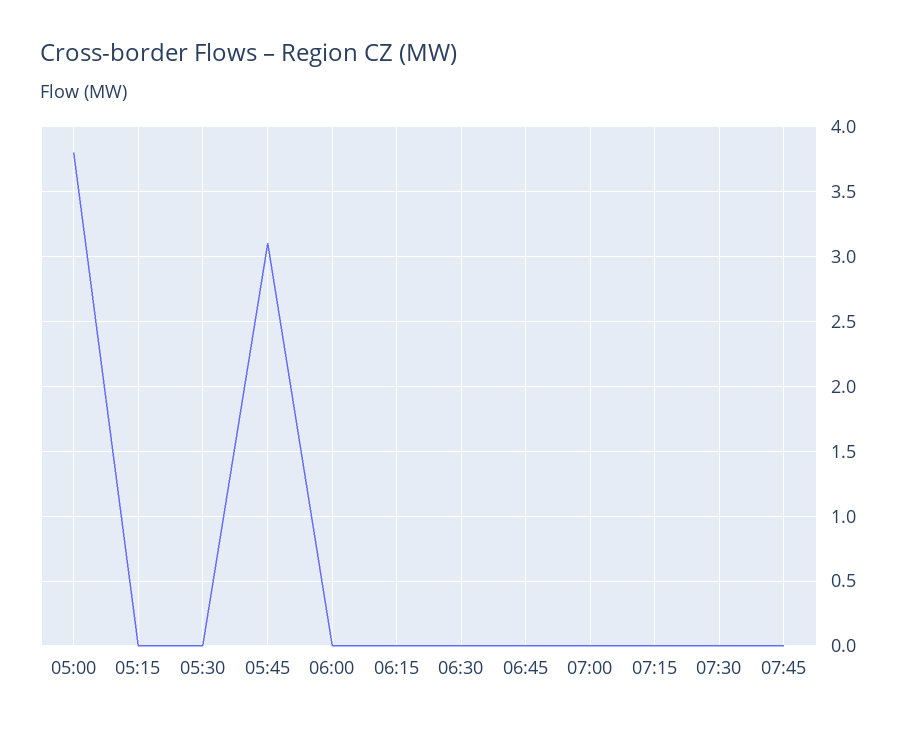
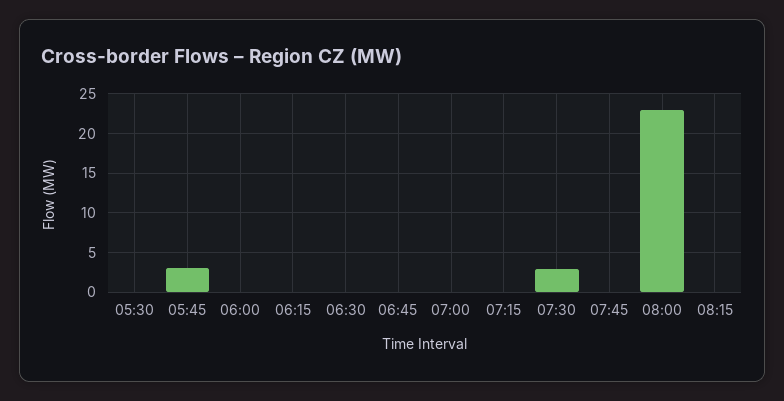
05:00: 3.8 -> none
05:15: 0 -> none
07:30: 0 -> 3
08:00: none -> 23
08:15: none -> 0

